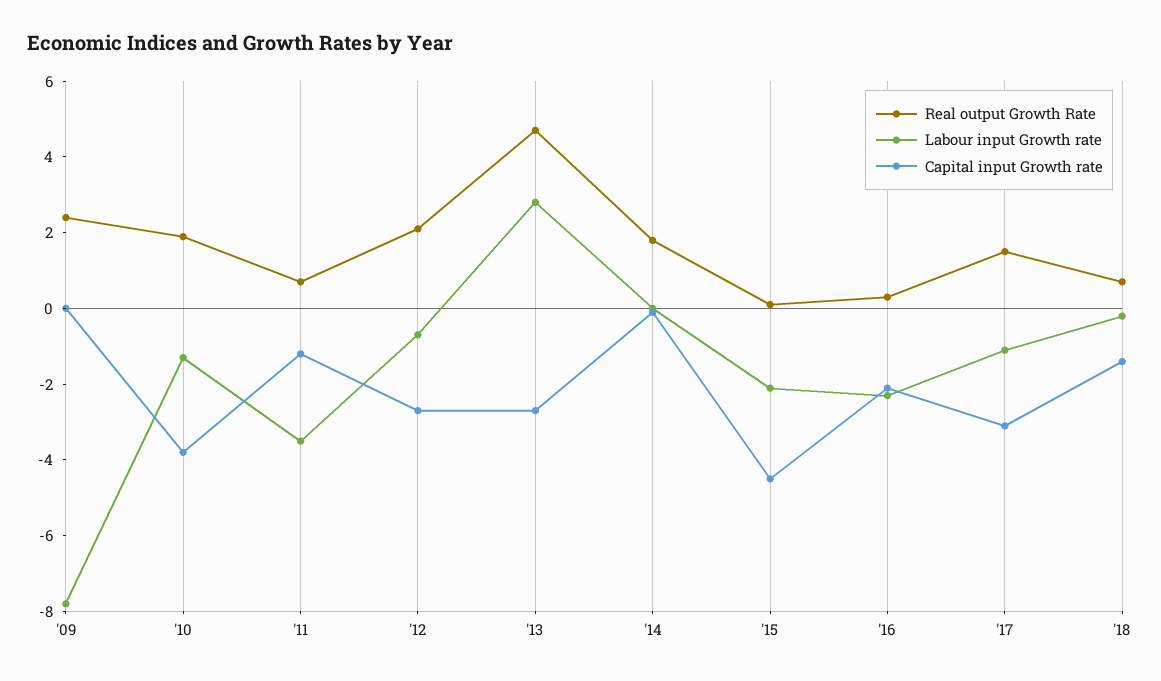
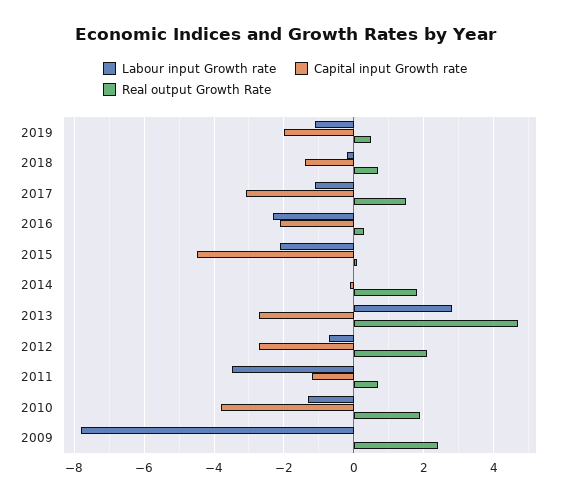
Labour input Growth rate, 2019: none -> -1
Capital input Growth rate, 2019: none -> -2
Real output Growth Rate, 2019: none -> 0.5

